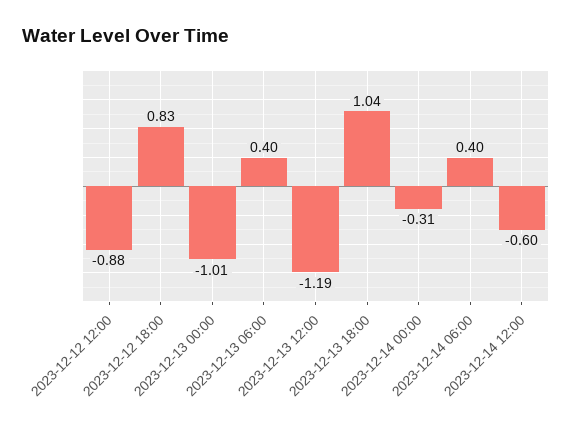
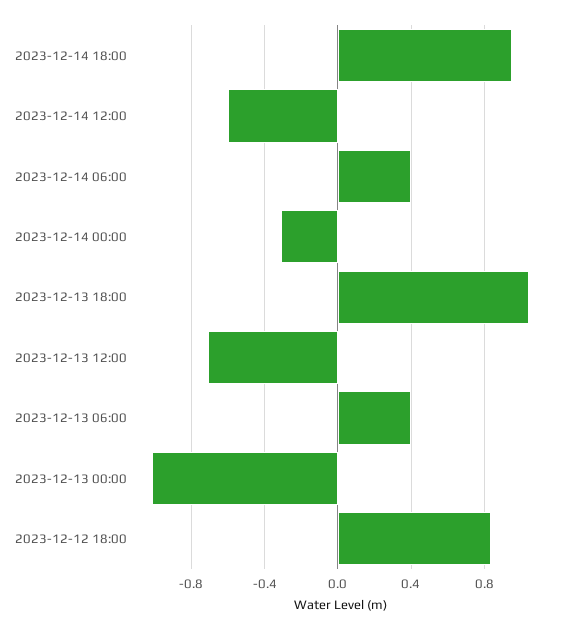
2023-12-12 12:00: -0.88 -> none
2023-12-13 12:00: -1.19 -> -0.7
2023-12-14 18:00: none -> 0.95

